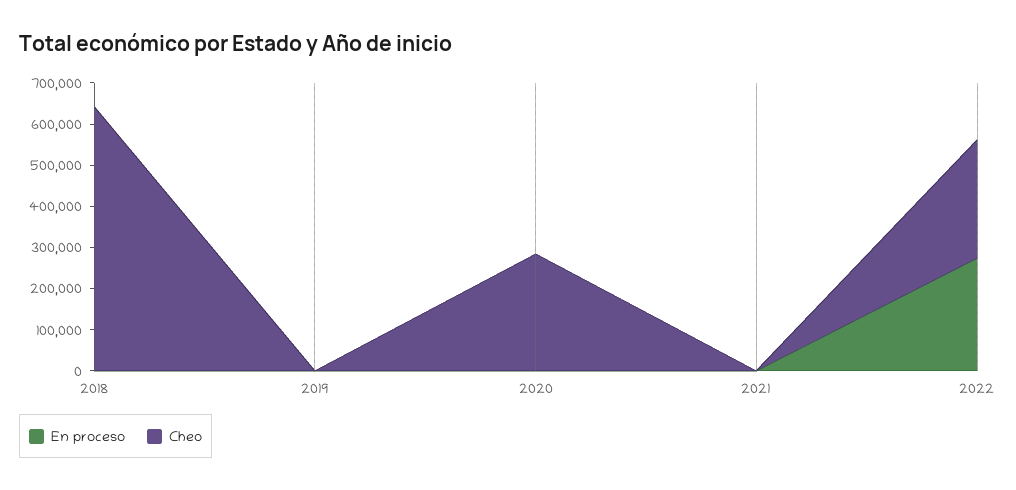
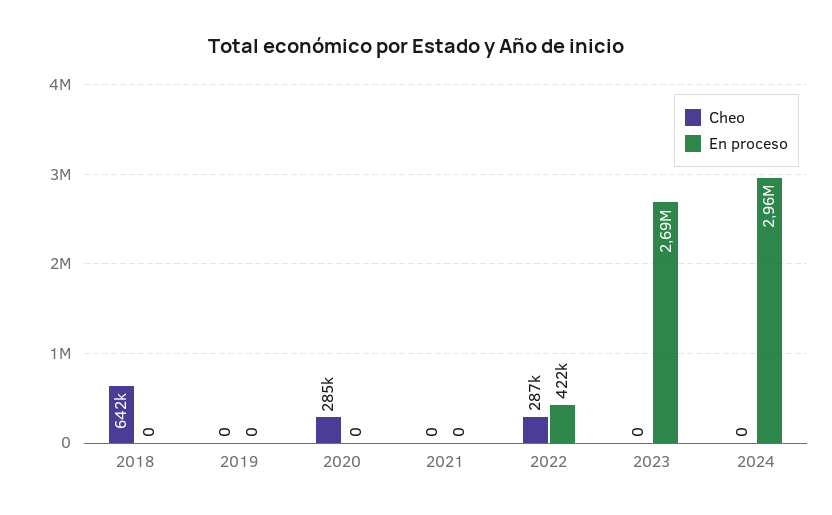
En proceso, 2022: 280000 -> 422000
Cheo, 2023: none -> 0
En proceso, 2023: none -> 2690000
Cheo, 2024: none -> 0
En proceso, 2024: none -> 2960000

